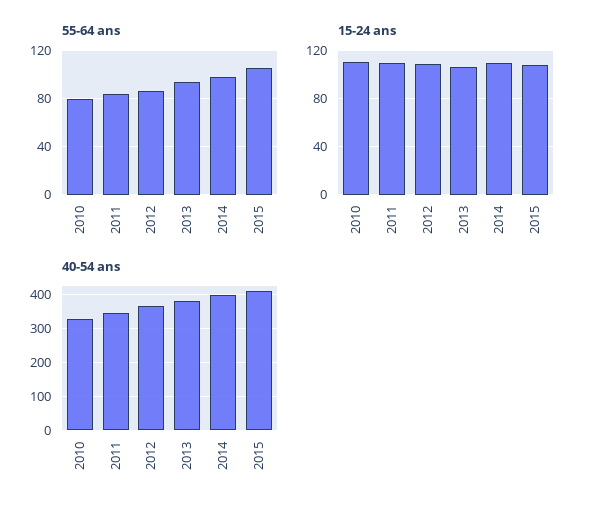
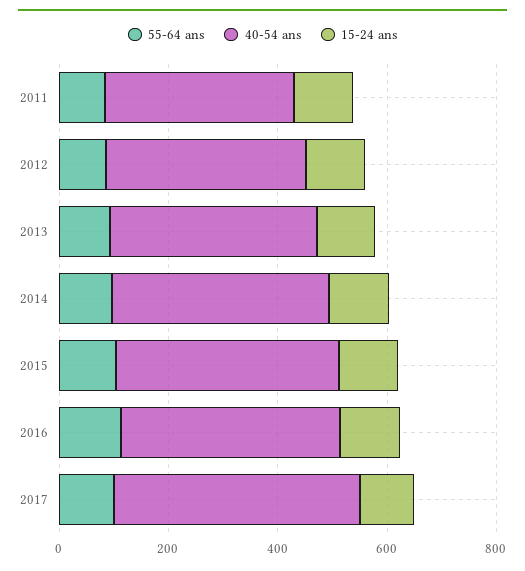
55-64 ans, 2010: 80 -> none
15-24 ans, 2010: 110 -> none
40-54 ans, 2010: 320 -> none
55-64 ans, 2016: none -> 100
40-54 ans, 2016: none -> 400
15-24 ans, 2016: none -> 100
55-64 ans, 2017: none -> 100
40-54 ans, 2017: none -> 450
15-24 ans, 2017: none -> 100

